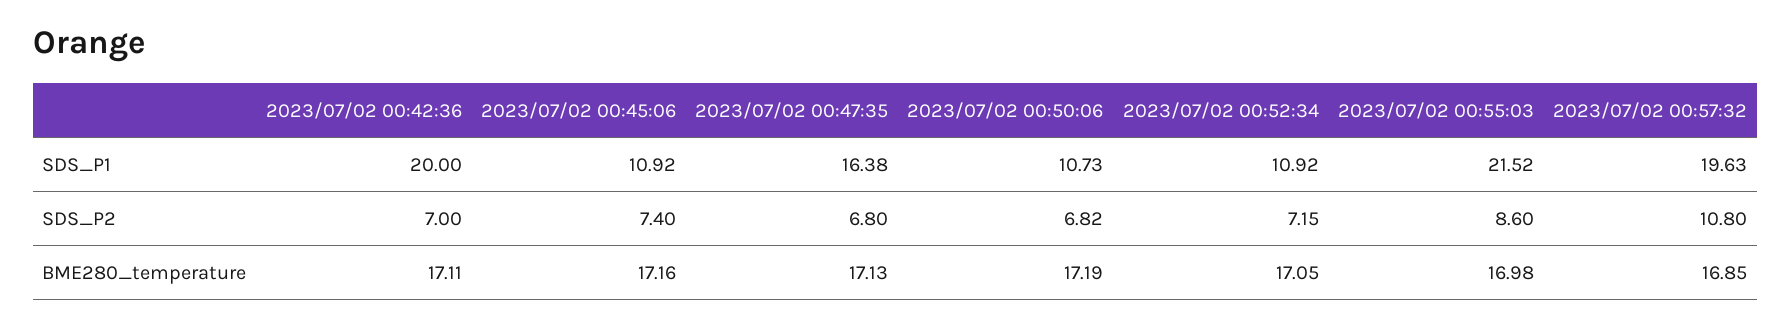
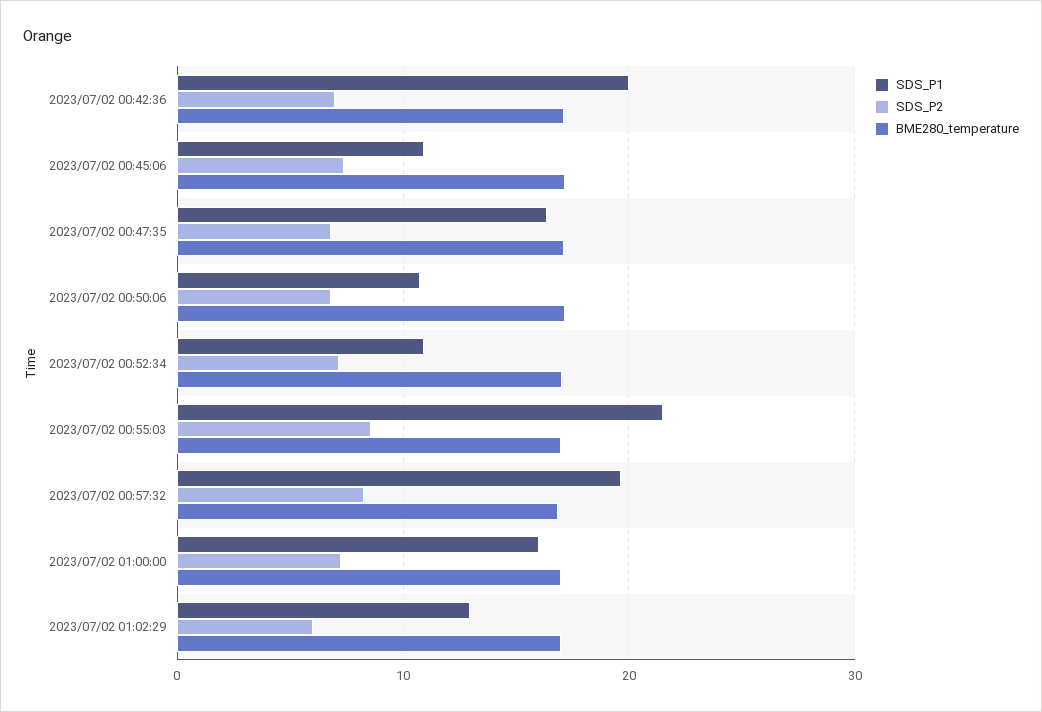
SDS_P2, 2023/07/02 00:57:32: 10.8 -> 8
SDS_P1, 2023/07/02 01:00:00: none -> 16
SDS_P2, 2023/07/02 01:00:00: none -> 7
BME280_temperature, 2023/07/02 01:00:00: none -> 17
SDS_P1, 2023/07/02 01:02:29: none -> 13
SDS_P2, 2023/07/02 01:02:29: none -> 6
BME280_temperature, 2023/07/02 01:02:29: none -> 17

